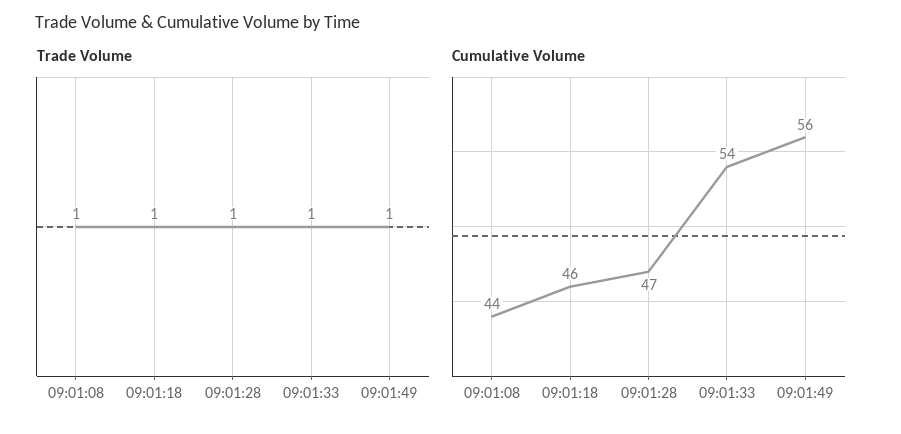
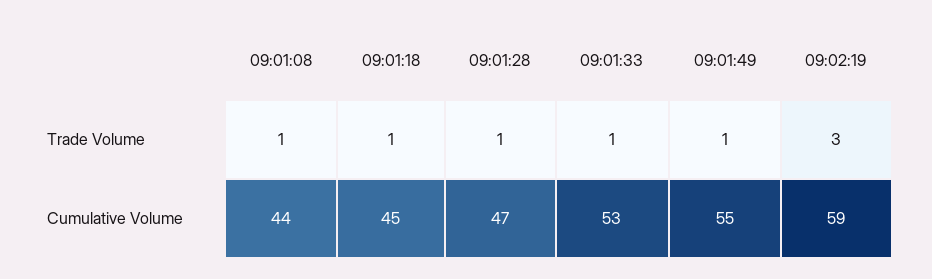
Cumulative Volume, 09:01:18: 46 -> 45
Cumulative Volume, 09:01:33: 54 -> 53
Cumulative Volume, 09:01:49: 56 -> 55
Trade Volume, 09:02:19: none -> 3
Cumulative Volume, 09:02:19: none -> 59

